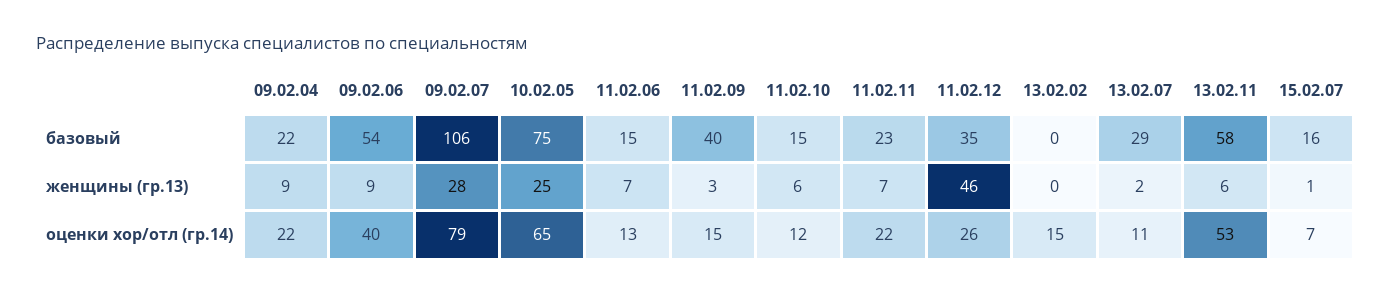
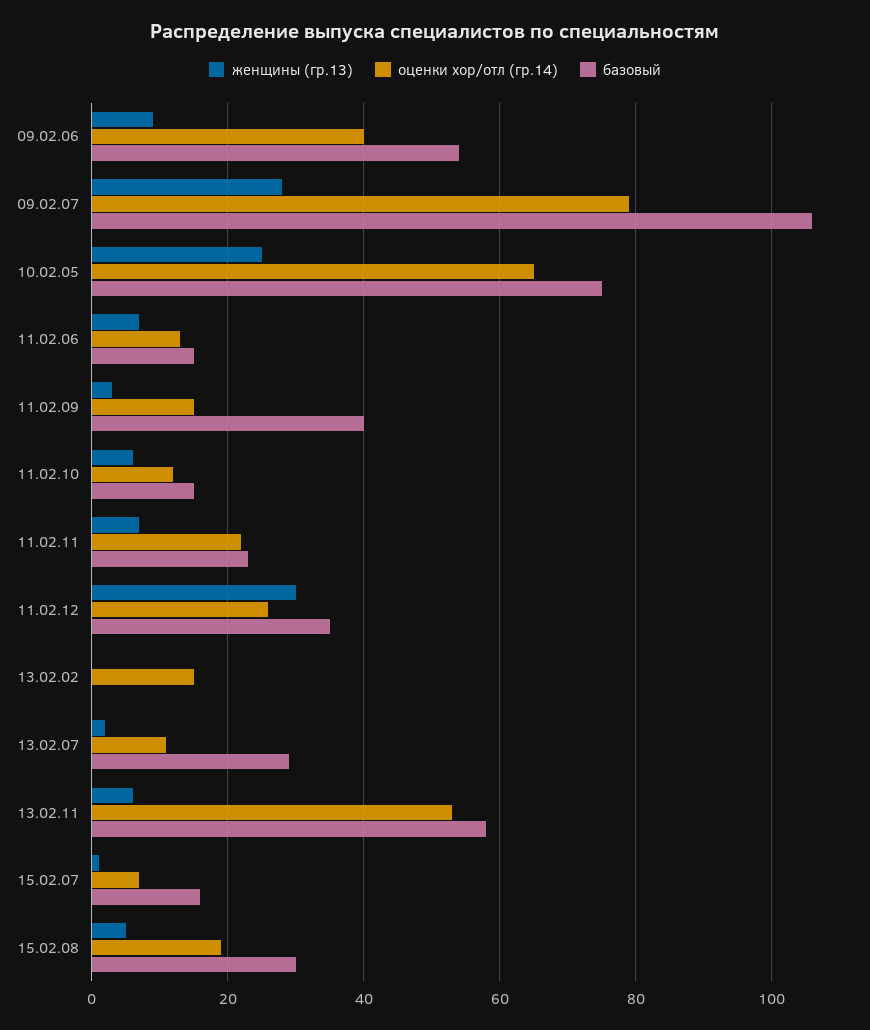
базовый, 09.02.04: 22 -> none
женщины (гр.13), 09.02.04: 9 -> none
женщины (гр.13), 11.02.12: 46 -> 30
оценки хор/отл (гр.14), 09.02.04: 22 -> none
женщины (гр.13), 15.02.08: none -> 5
оценки хор/отл (гр.14), 15.02.08: none -> 20
базовый, 15.02.08: none -> 30

